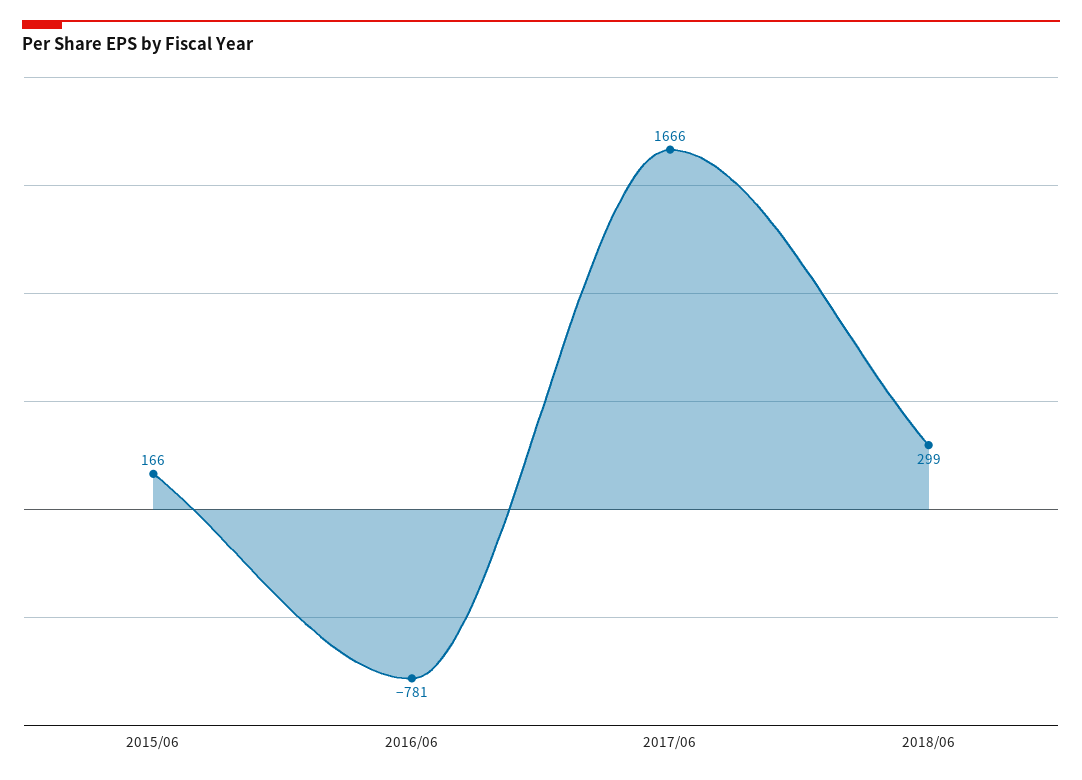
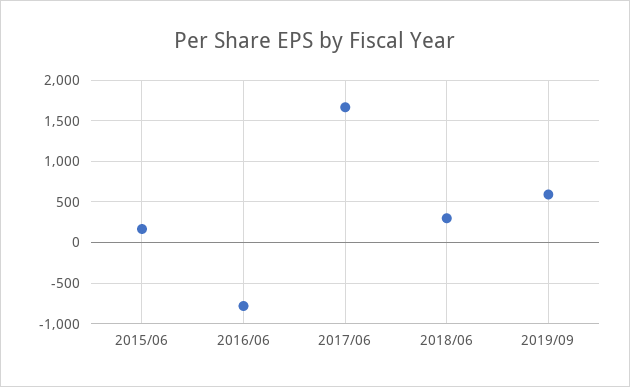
2019/09: none -> 600

